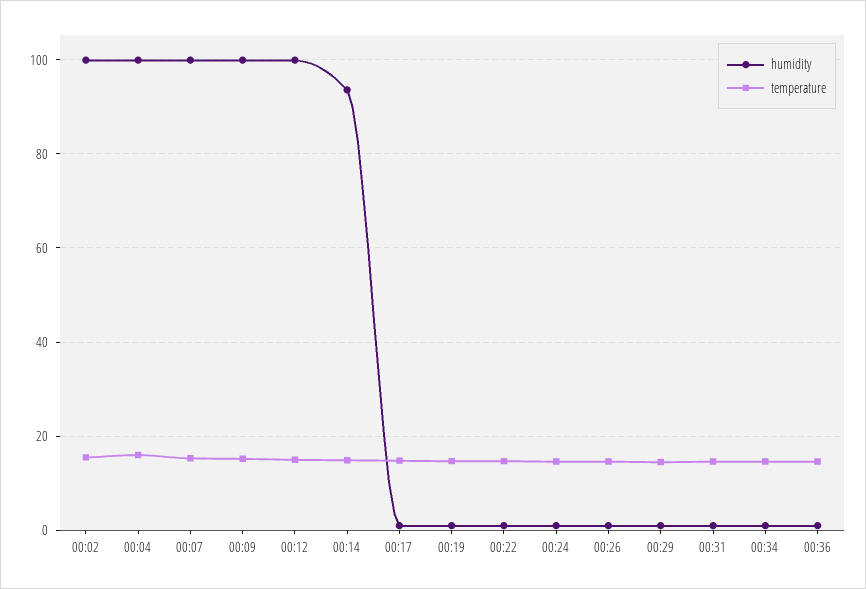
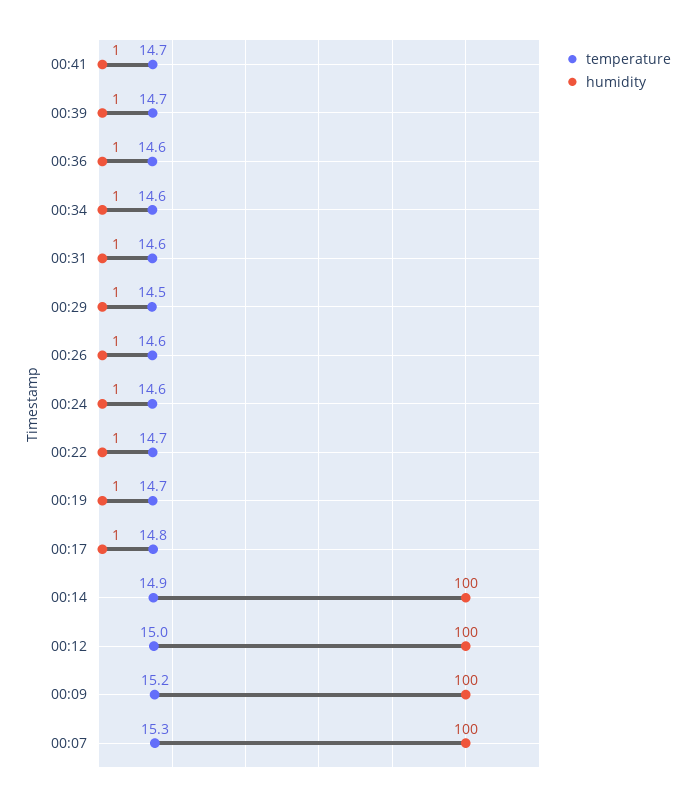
humidity, 00:02: 100 -> none
temperature, 00:02: 16 -> none
humidity, 00:04: 100 -> none
temperature, 00:04: 16 -> none
humidity, 00:14: 94 -> 100
temperature, 00:41: none -> 14.7
humidity, 00:41: none -> 1
temperature, 00:39: none -> 14.7
humidity, 00:39: none -> 1

